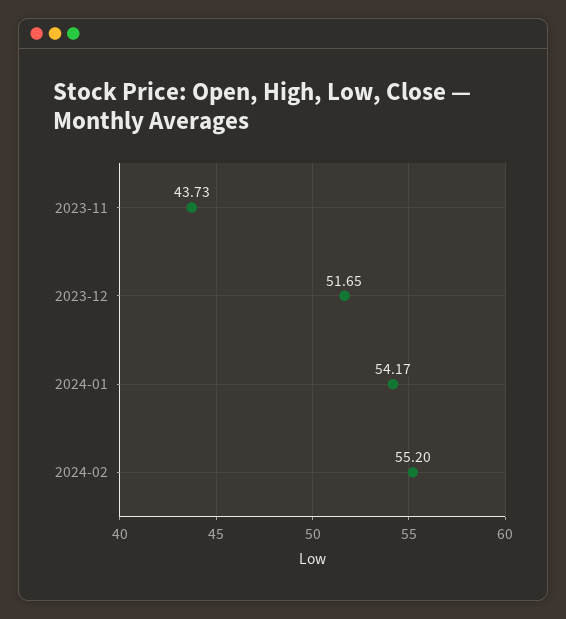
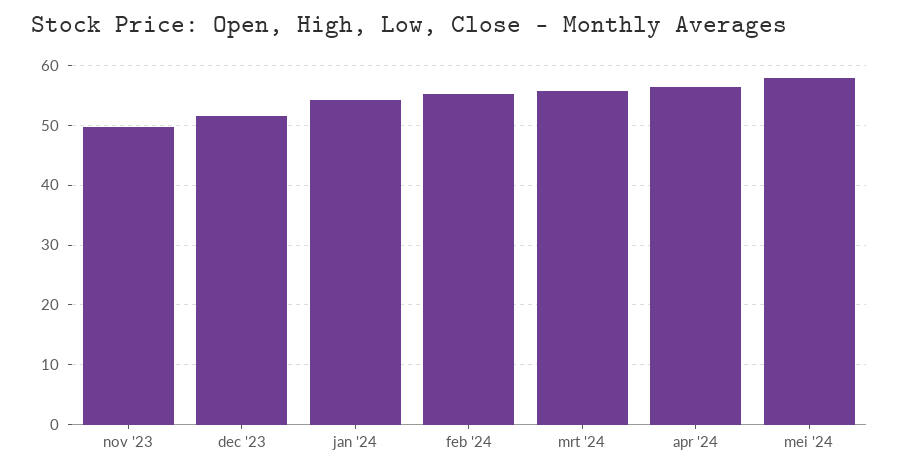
2023-11: 43.73 -> 50
mrt '24: none -> 56
apr '24: none -> 56
mei '24: none -> 58

